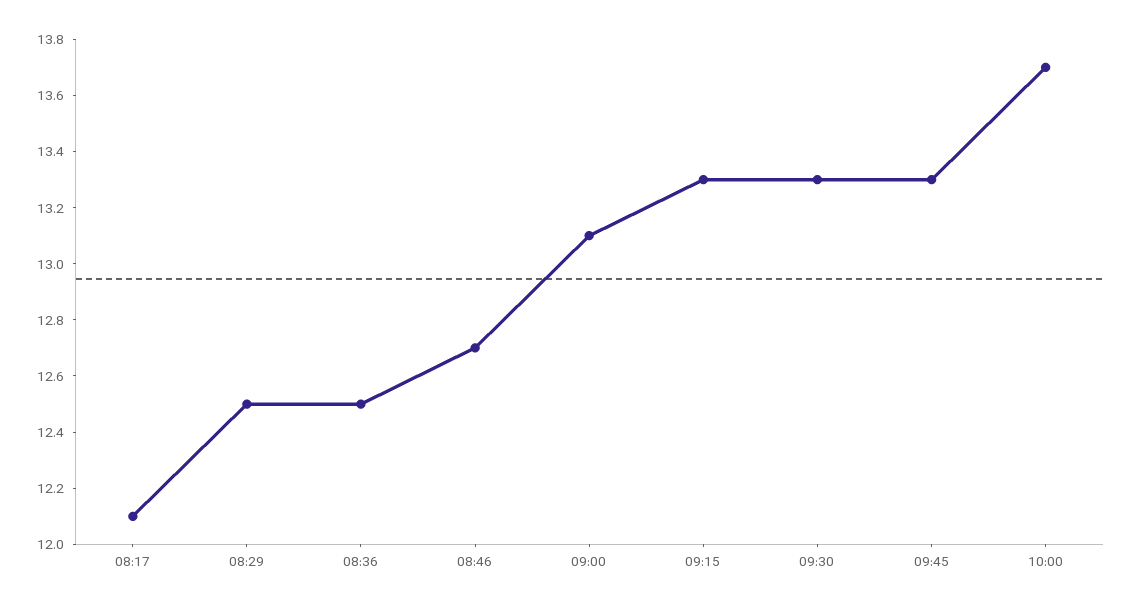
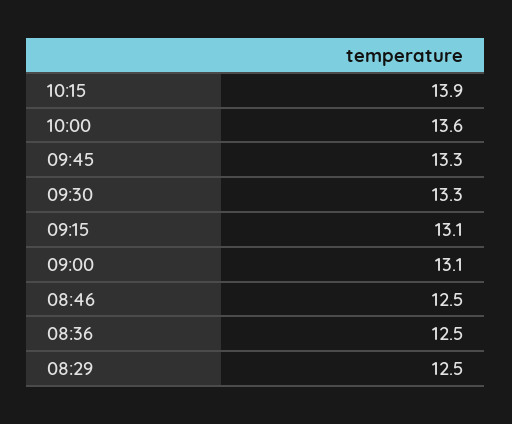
08:17: 12.1 -> none
08:46: 12.7 -> 12.5
09:15: 13.3 -> 13.1
10:00: 13.7 -> 13.6
10:15: none -> 13.9

